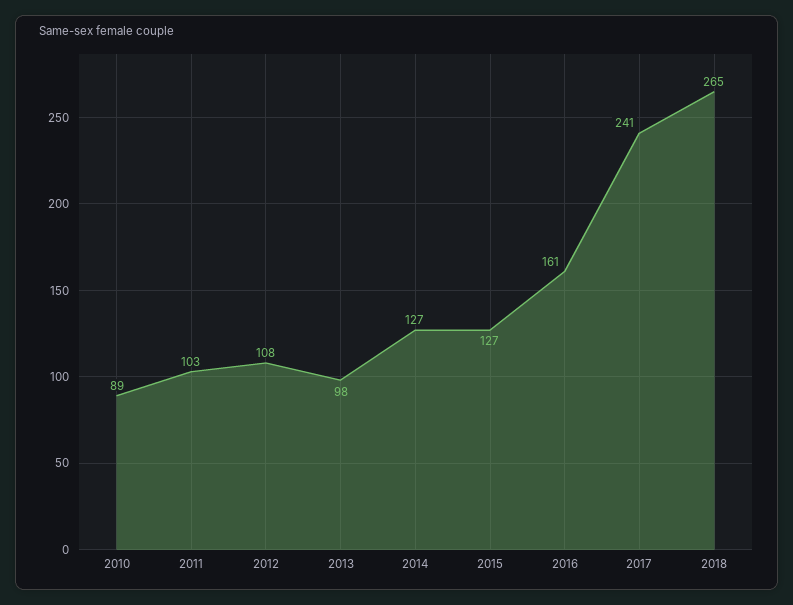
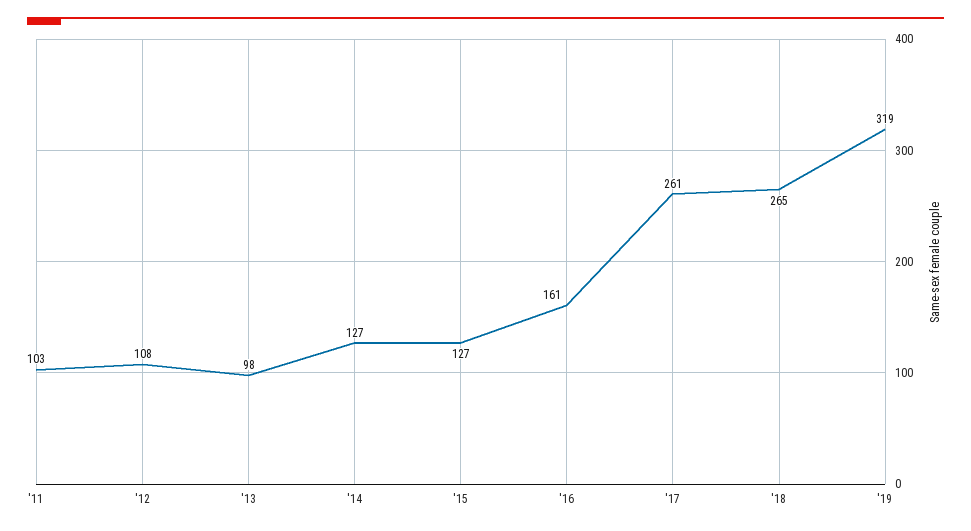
2010: 89 -> none
2017: 241 -> 261
'19: none -> 319

